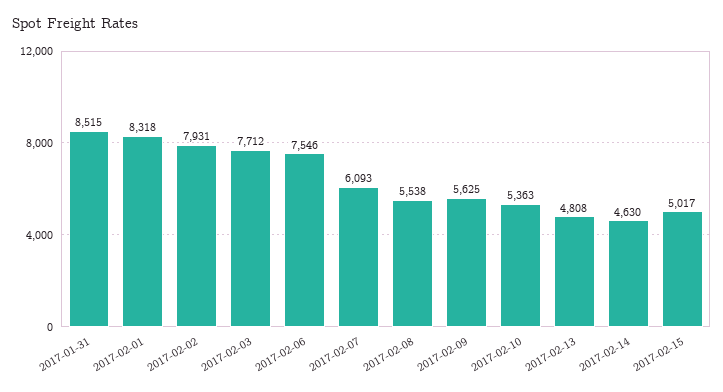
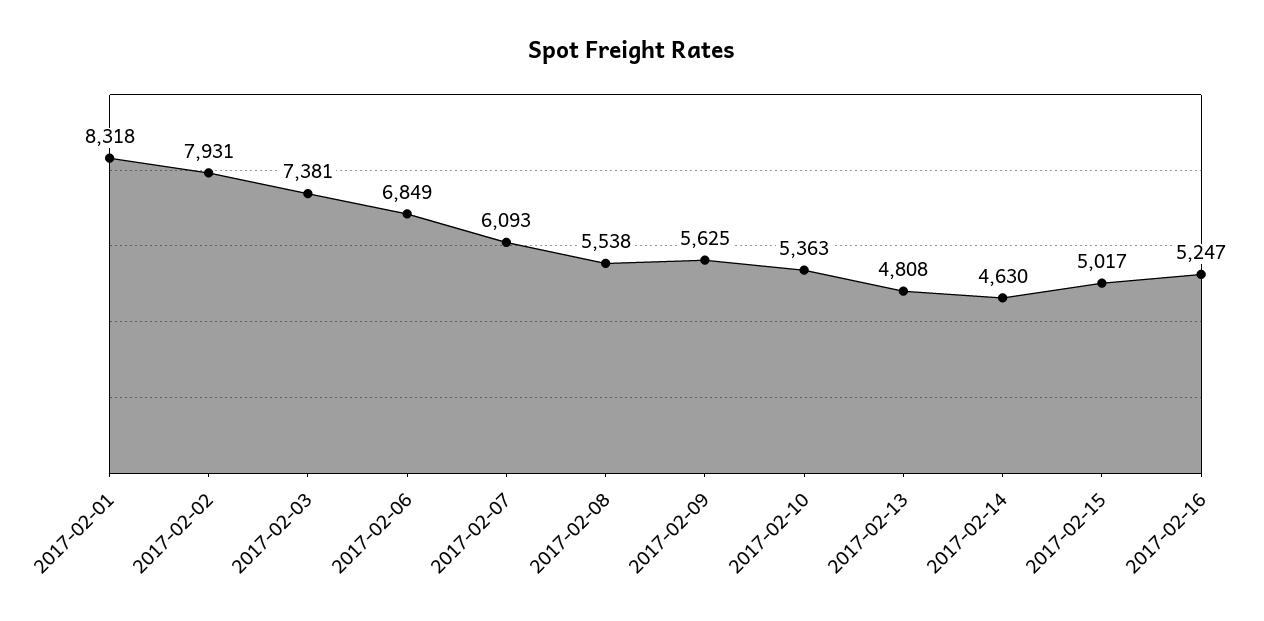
2017-01-31: 8515 -> none
2017-02-03: 7712 -> 7381
2017-02-06: 7546 -> 6849
2017-02-16: none -> 5247

